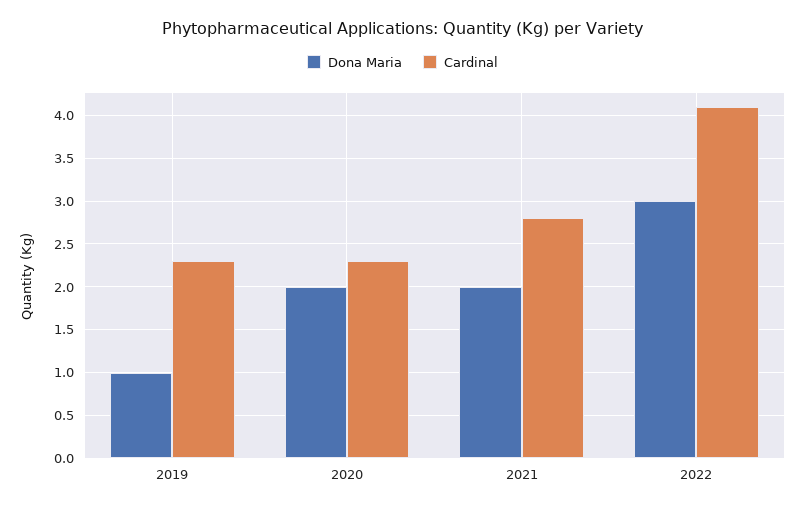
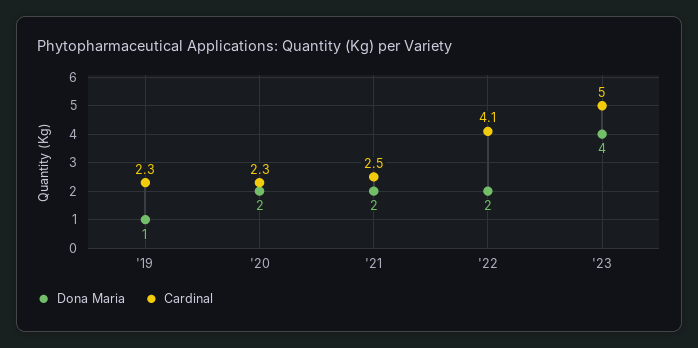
Cardinal, 2021: 2.8 -> 2.5
Dona Maria, 2022: 3 -> 2
Dona Maria, '23: none -> 4
Cardinal, '23: none -> 5

